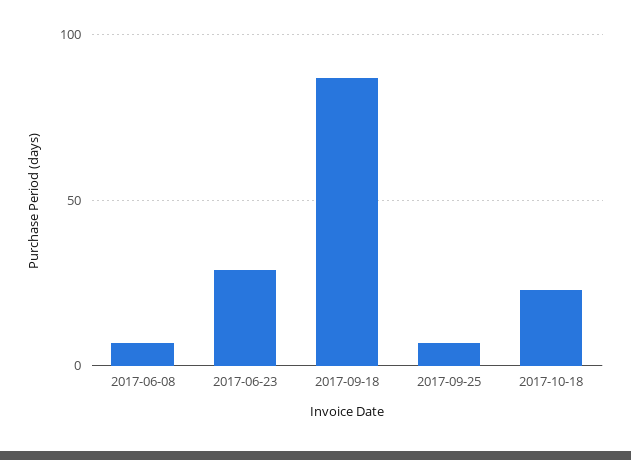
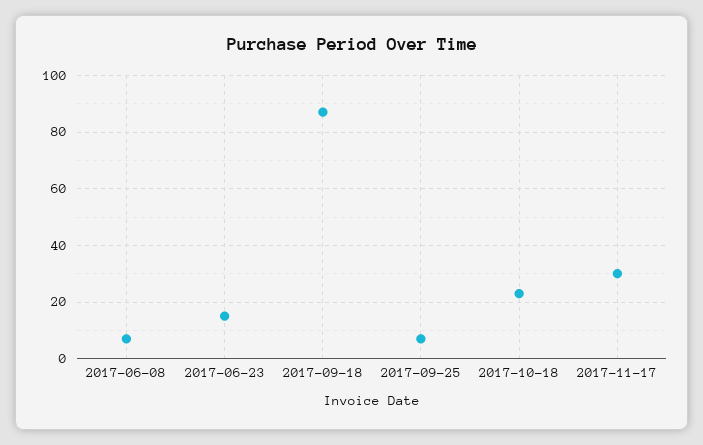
2017-06-23: 30 -> 15
2017-11-17: none -> 30

